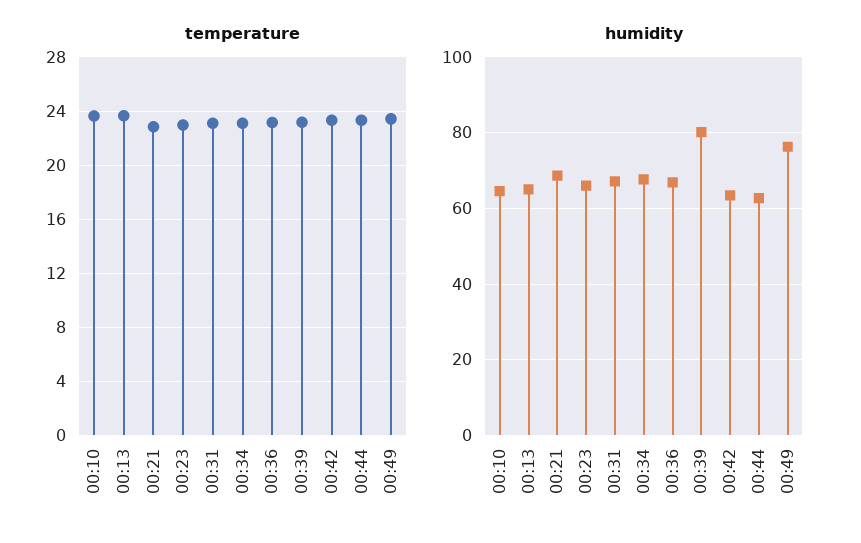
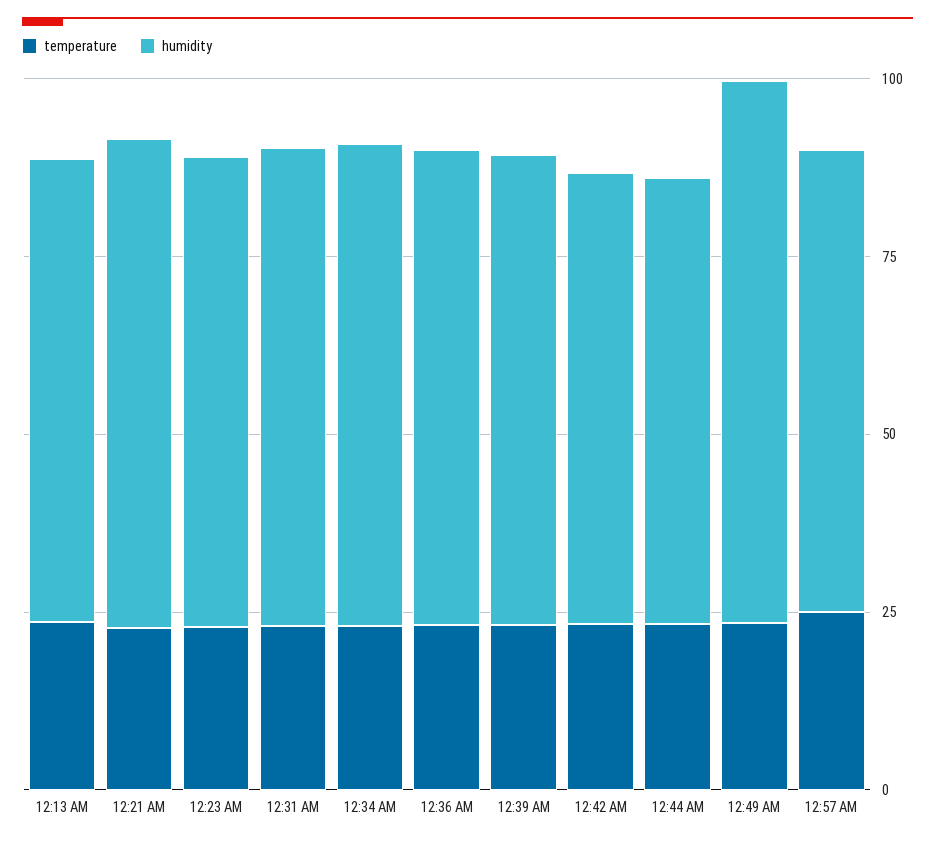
temperature, 00:10: 23.5 -> none
humidity, 00:10: 64 -> none
humidity, 00:39: 80 -> 65
temperature, 12:57 AM: none -> 25
humidity, 12:57 AM: none -> 65

